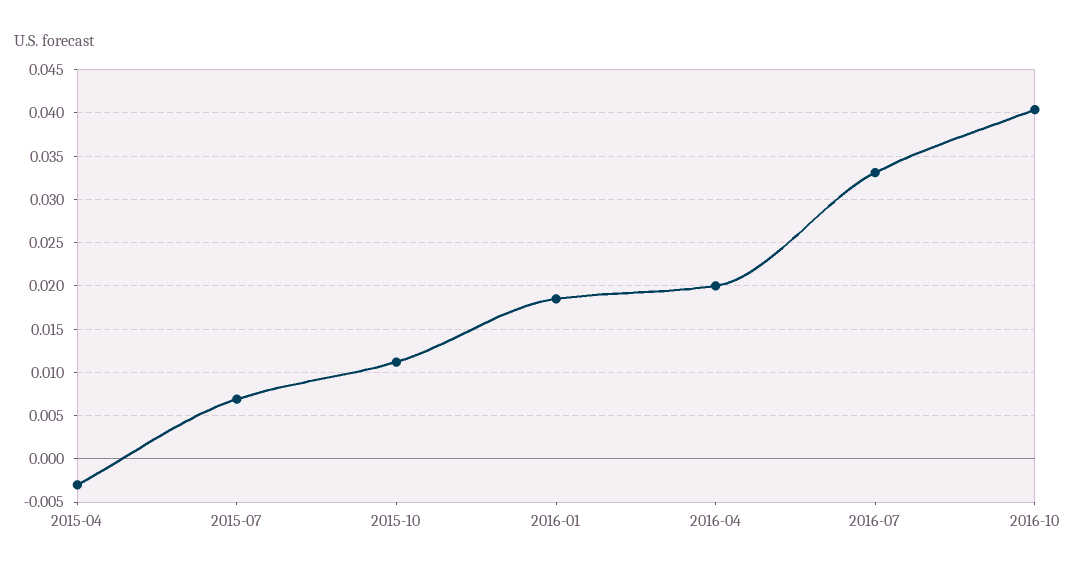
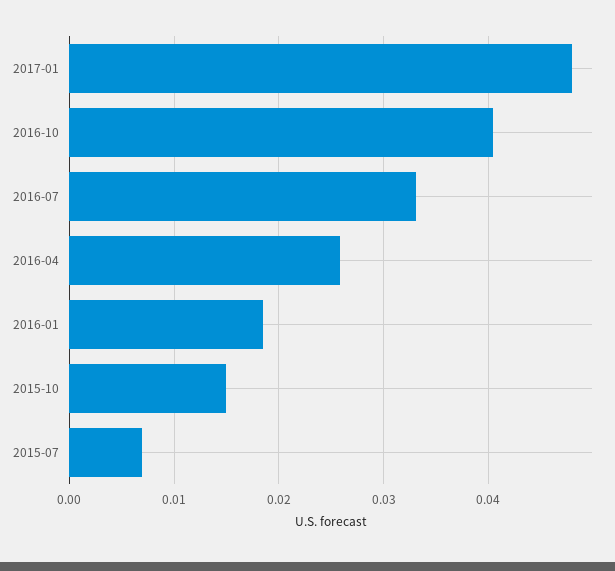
2015-04: -0.003 -> none
2015-10: 0.011 -> 0.015
2016-04: 0.02 -> 0.026
2017-01: none -> 0.048

